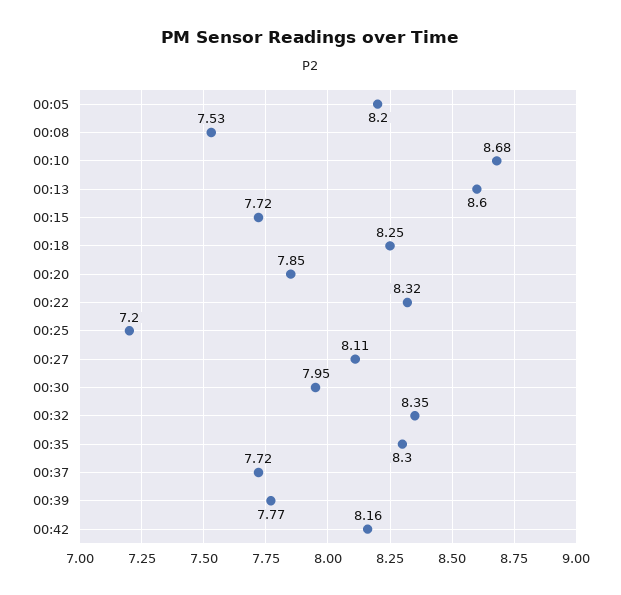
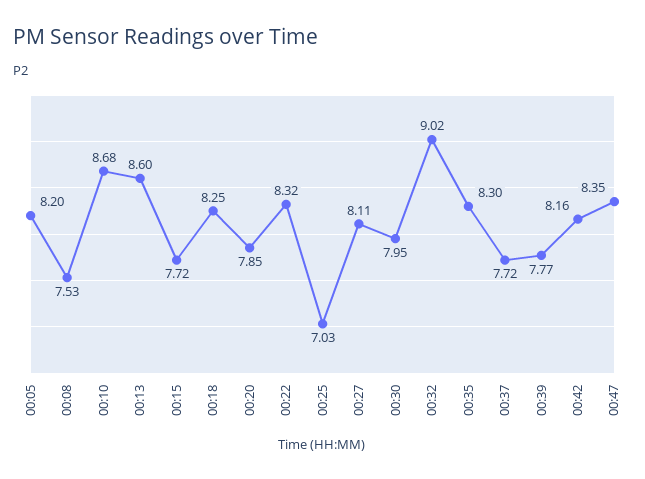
00:25: 7.2 -> 7.03
00:32: 8.35 -> 9.02
00:47: none -> 8.35

